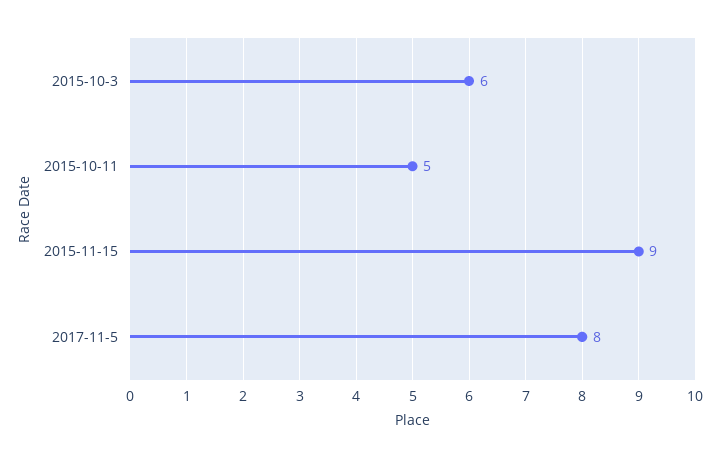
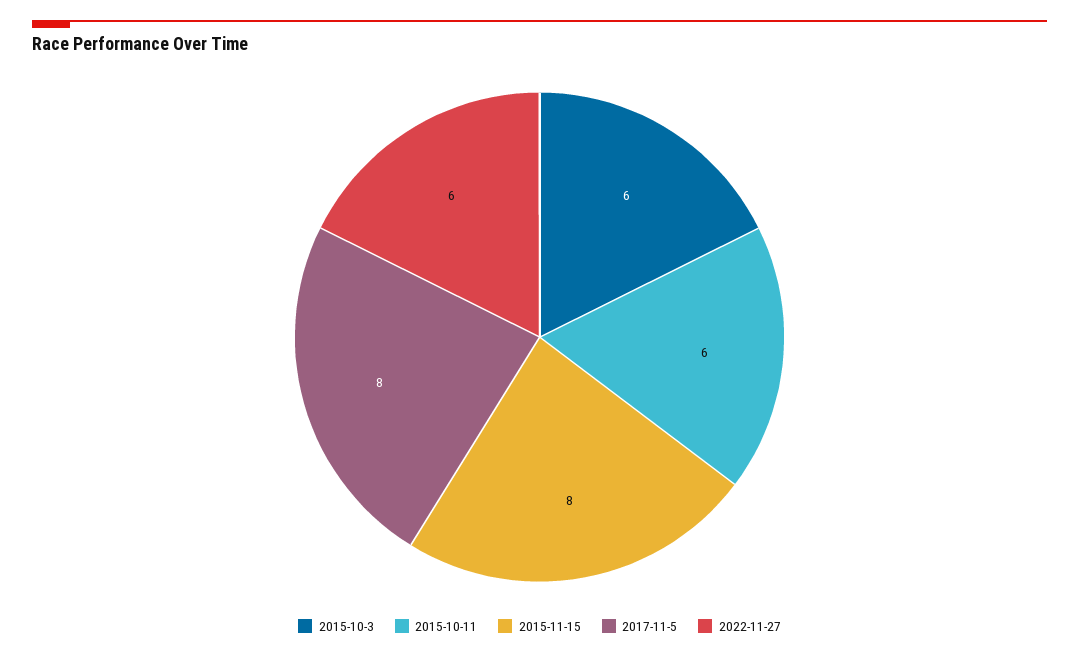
2015-10-11: 5 -> 6
2015-11-15: 9 -> 8
2022-11-27: none -> 6

